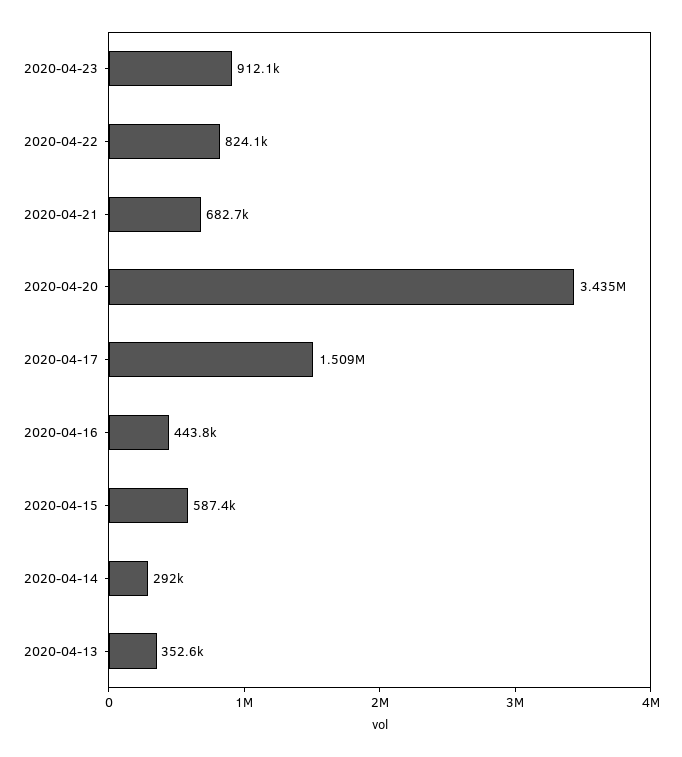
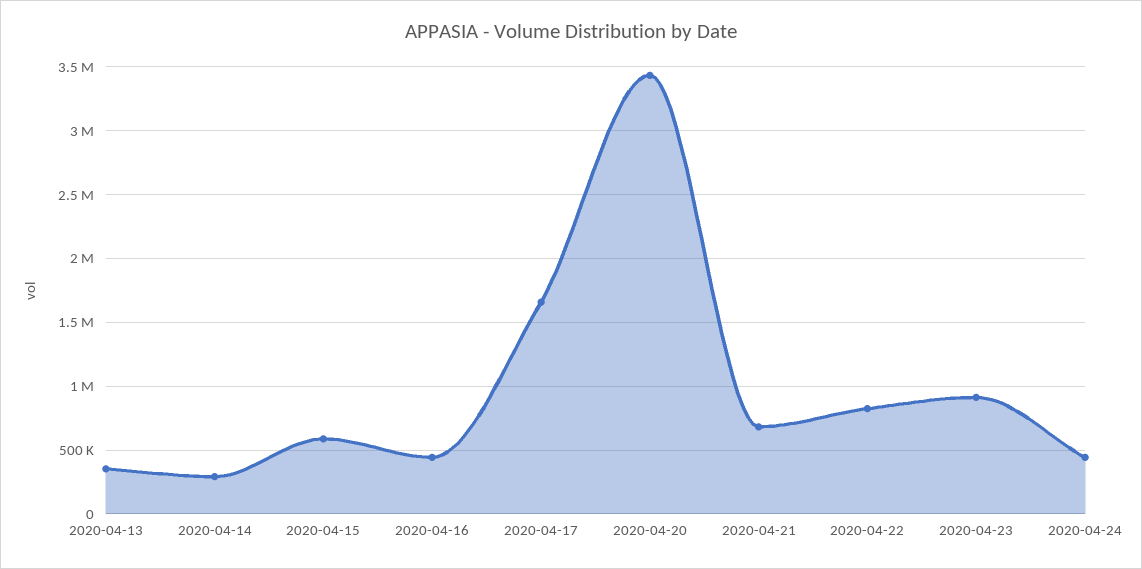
2020-04-17: 1509000 -> 1650000
2020-04-24: none -> 450000

